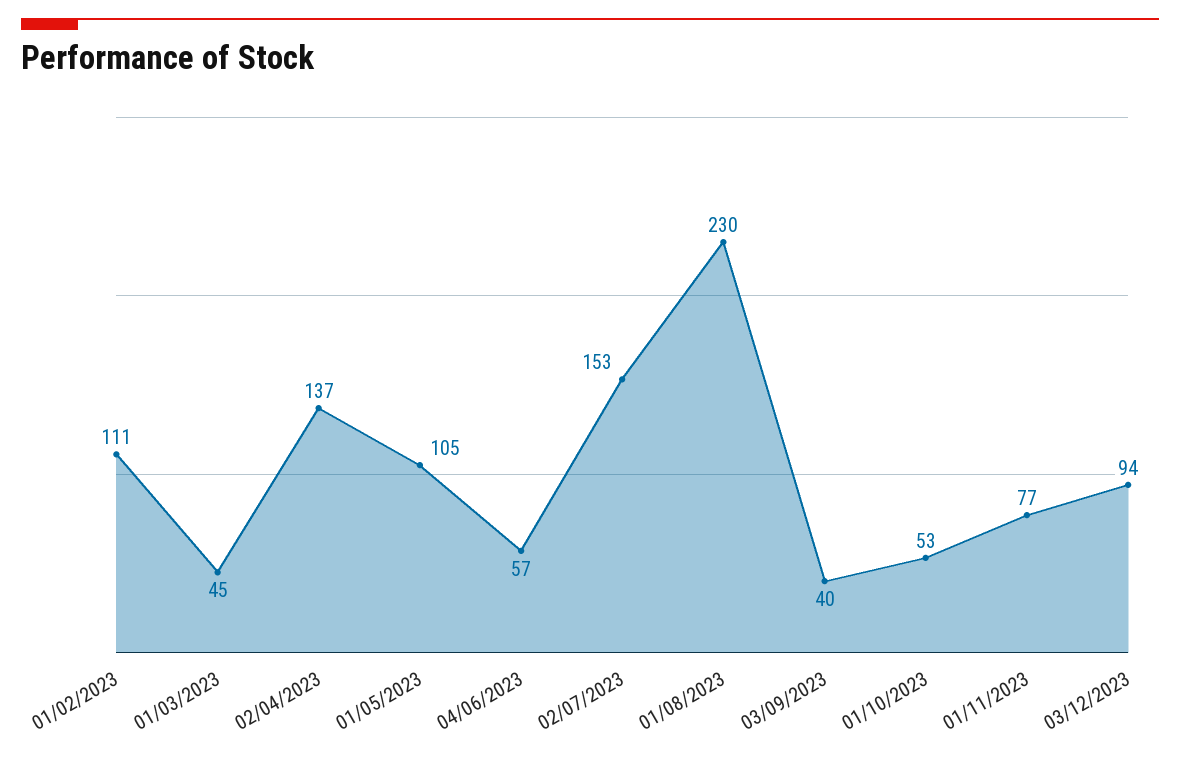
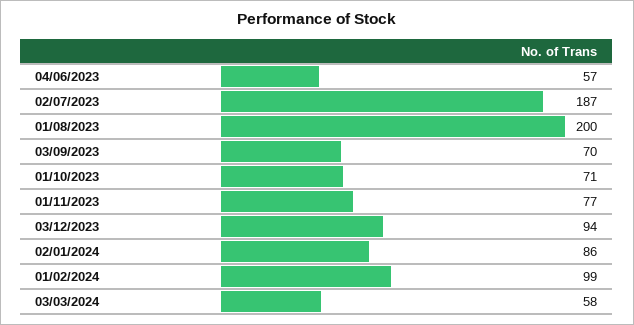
01/02/2023: 111 -> none
01/03/2023: 45 -> none
02/04/2023: 137 -> none
01/05/2023: 105 -> none
02/07/2023: 153 -> 187
01/08/2023: 230 -> 200
03/09/2023: 40 -> 70
01/10/2023: 53 -> 71
02/01/2024: none -> 86
01/02/2024: none -> 99
03/03/2024: none -> 58

